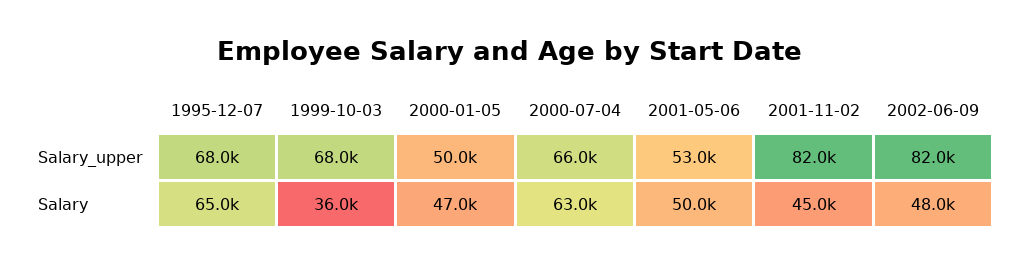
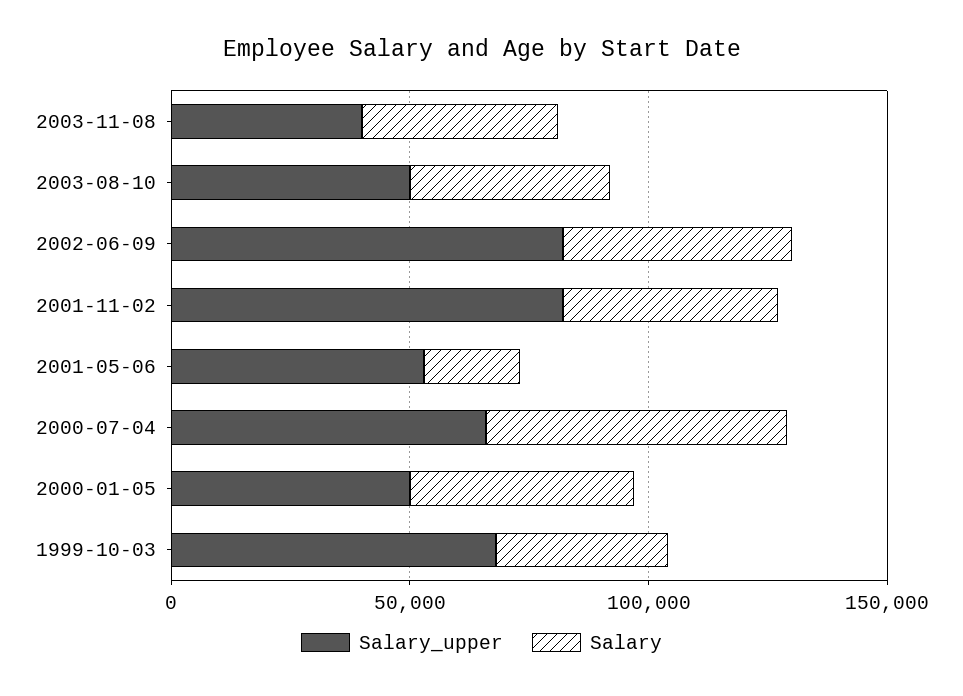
Salary_upper, 1995-12-07: 68000 -> none
Salary, 1995-12-07: 65000 -> none
Salary, 2001-05-06: 50000 -> 20000
Salary_upper, 2003-11-08: none -> 40000
Salary, 2003-11-08: none -> 40000
Salary_upper, 2003-08-10: none -> 50000
Salary, 2003-08-10: none -> 40000

